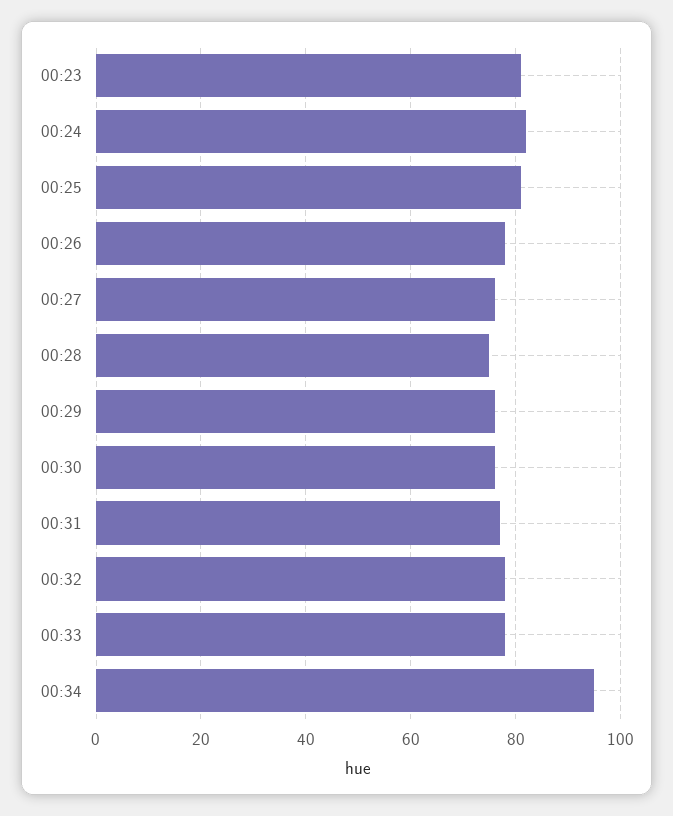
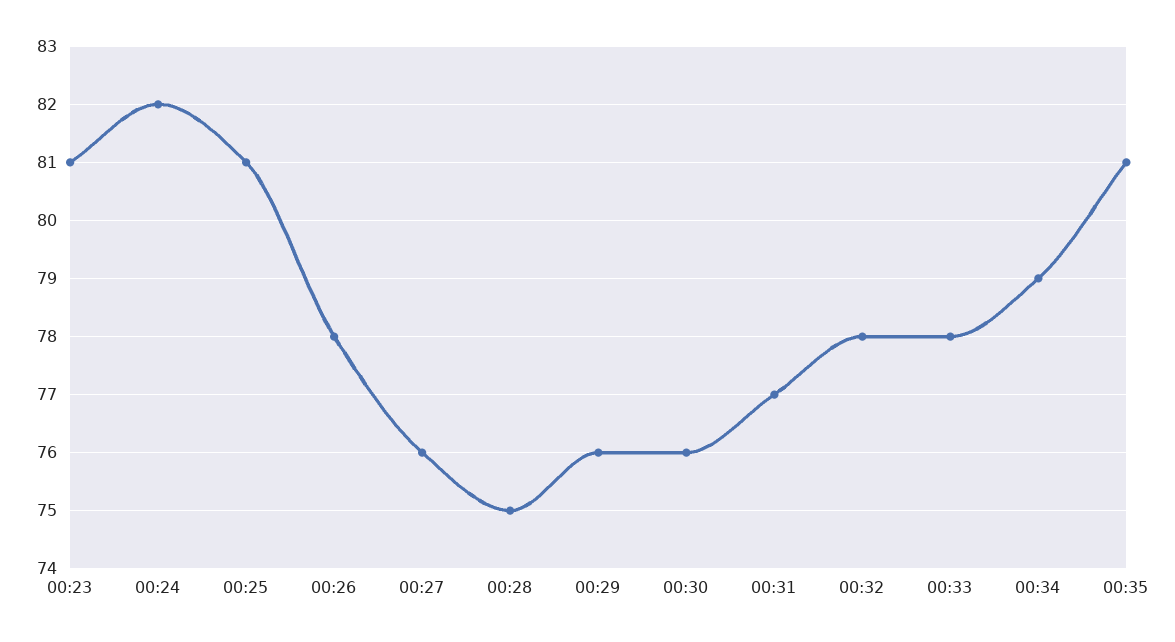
00:34: 95 -> 79
00:35: none -> 81

